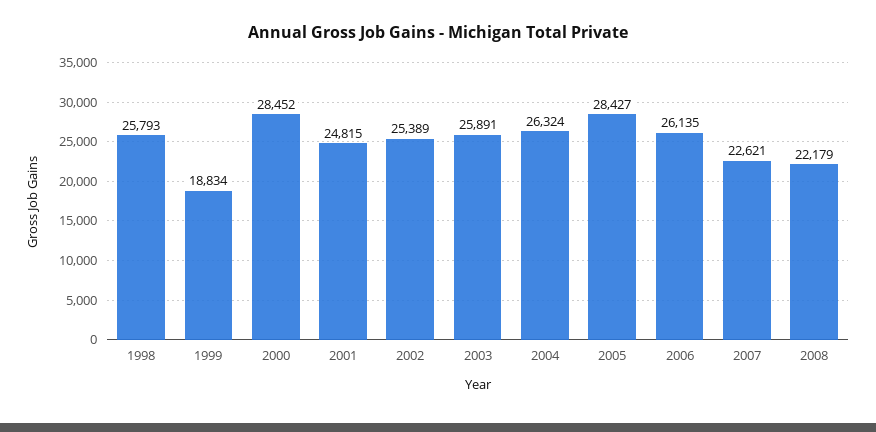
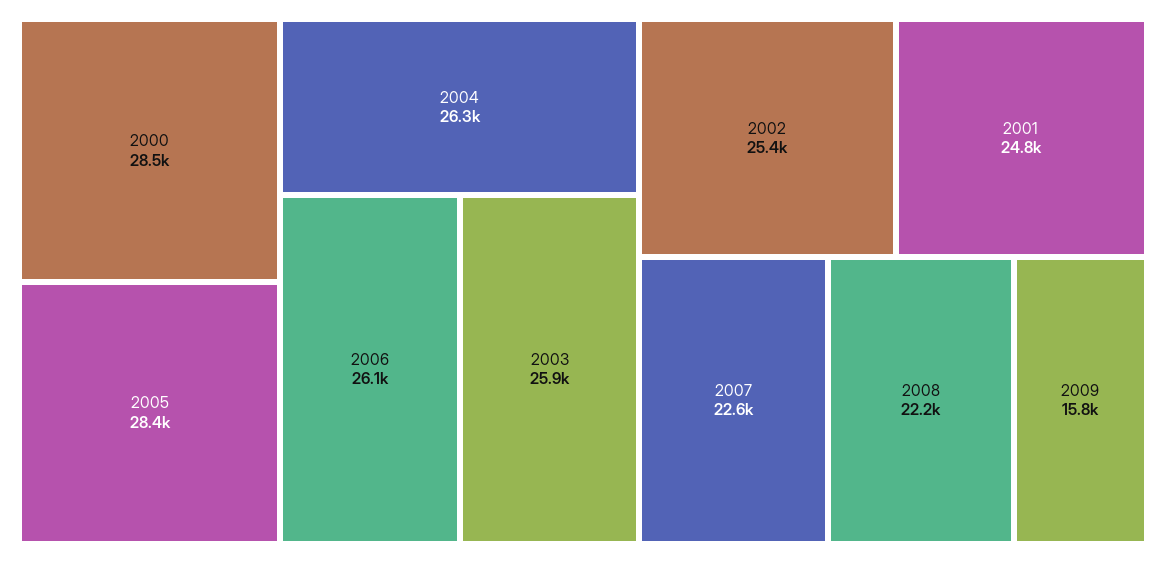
1998: 25793 -> none
1999: 18834 -> none
2009: none -> 15800

